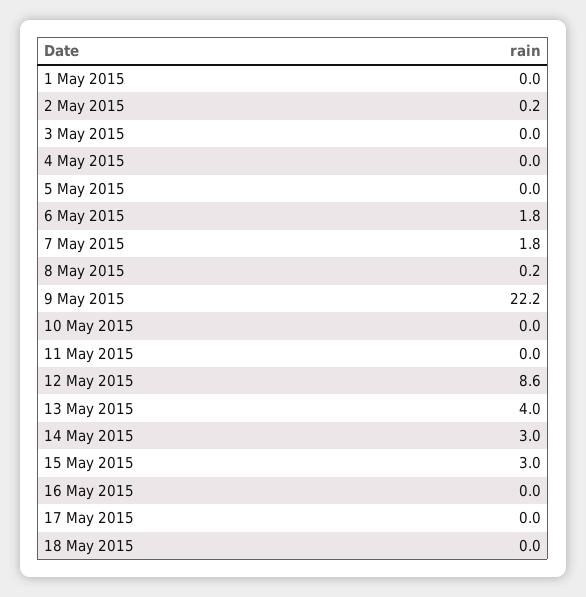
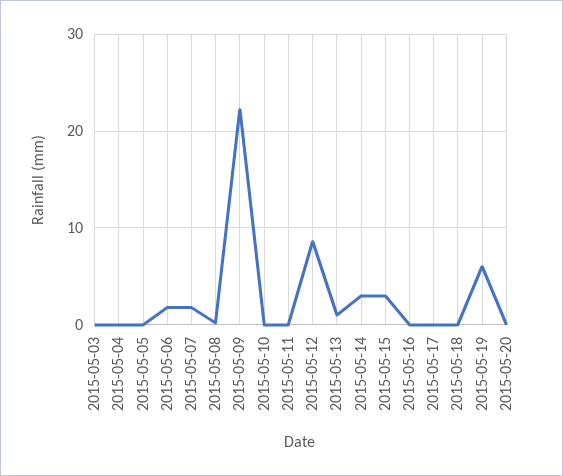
1 May 2015: 0 -> none
2 May 2015: 0.2 -> none
13 May 2015: 4 -> 1
2015-05-19: none -> 6
2015-05-20: none -> 0

